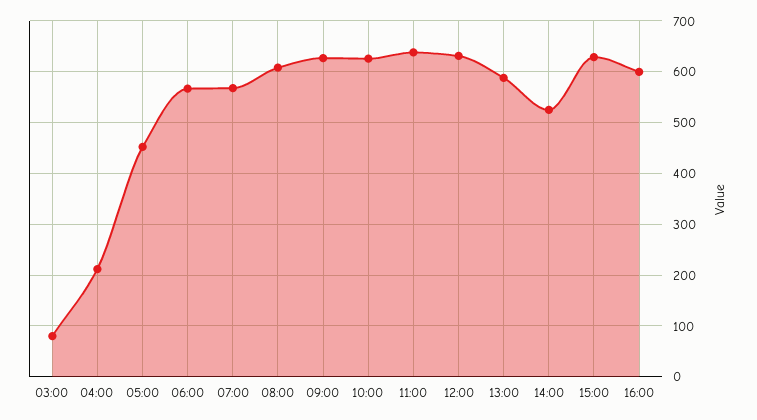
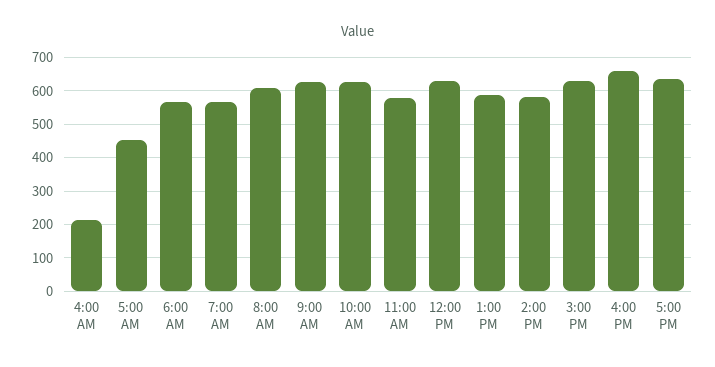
03:00: 80 -> none
11:00: 640 -> 580
14:00: 520 -> 580
16:00: 600 -> 660
5:00 PM: none -> 640

